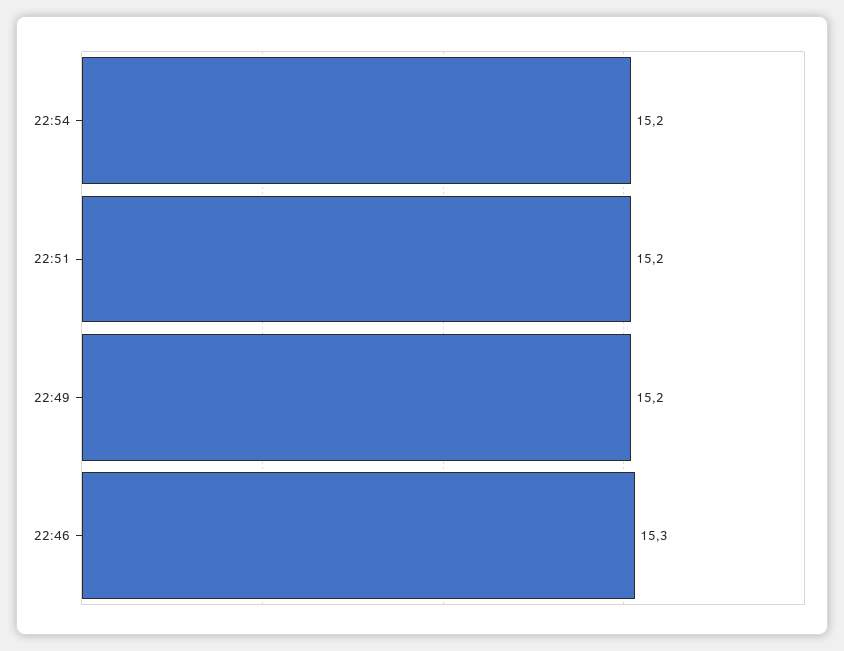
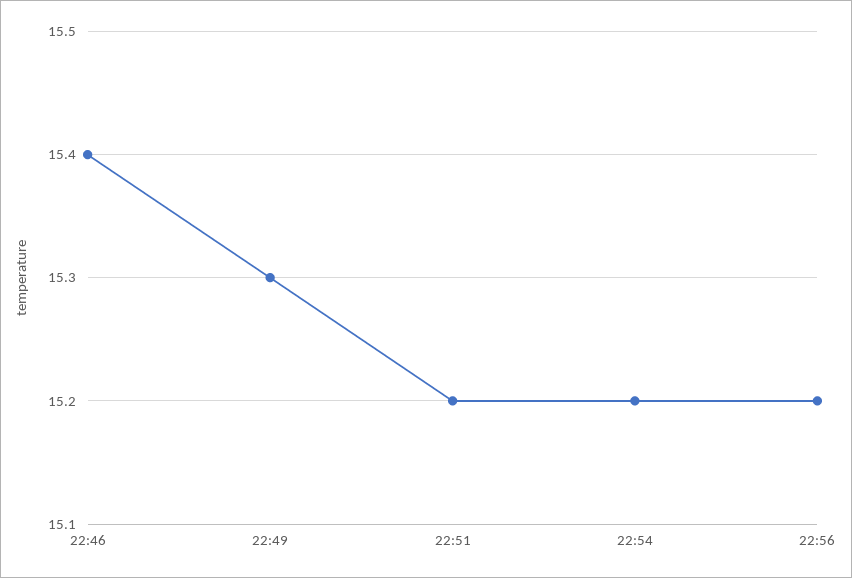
22:49: 15.2 -> 15.3
22:46: 15.3 -> 15.4
22:56: none -> 15.2

